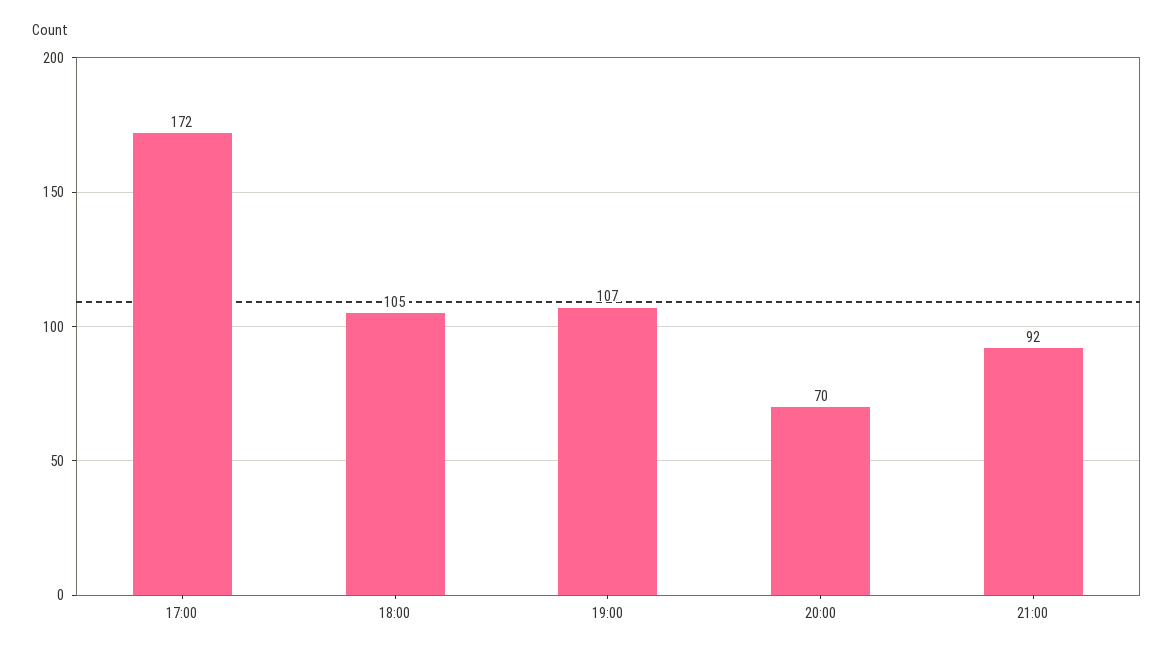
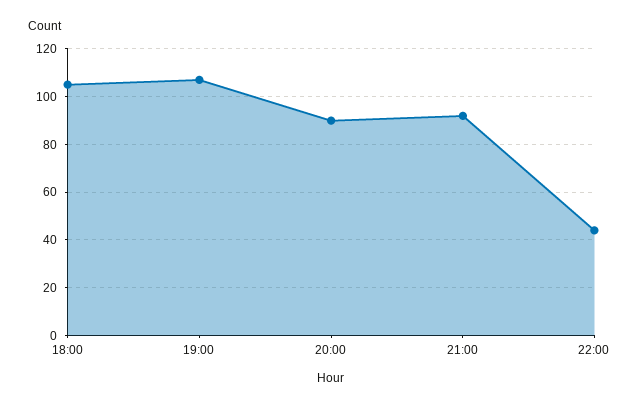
17:00: 172 -> none
20:00: 70 -> 90
22:00: none -> 45

